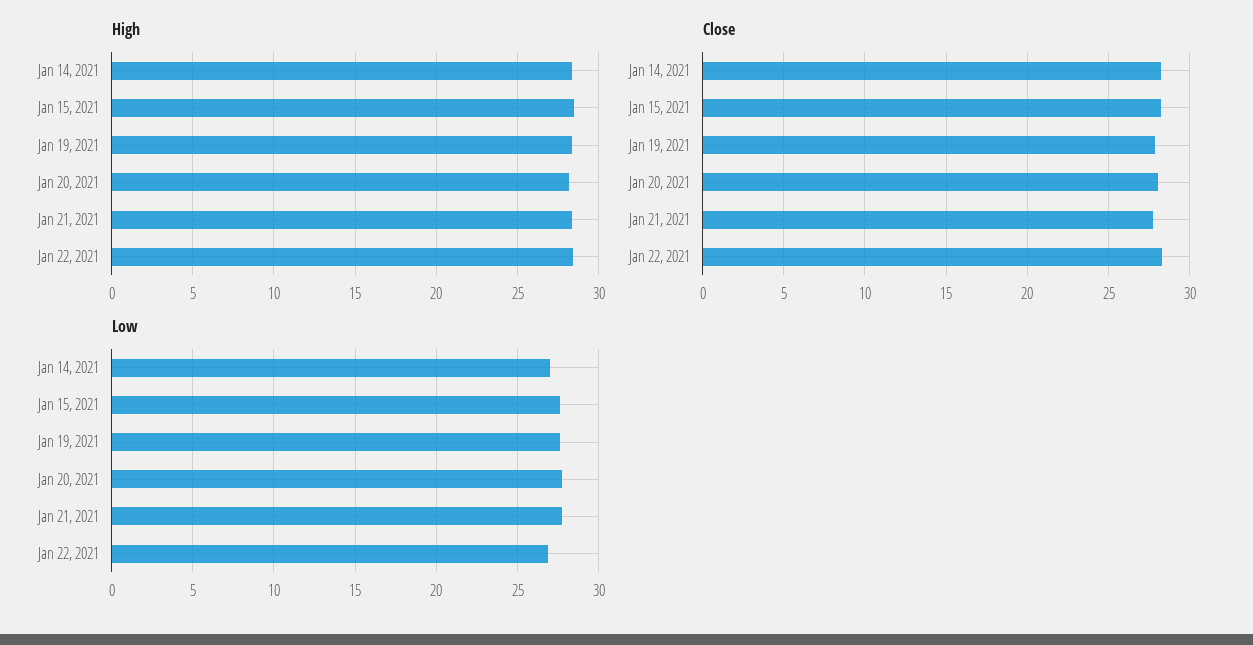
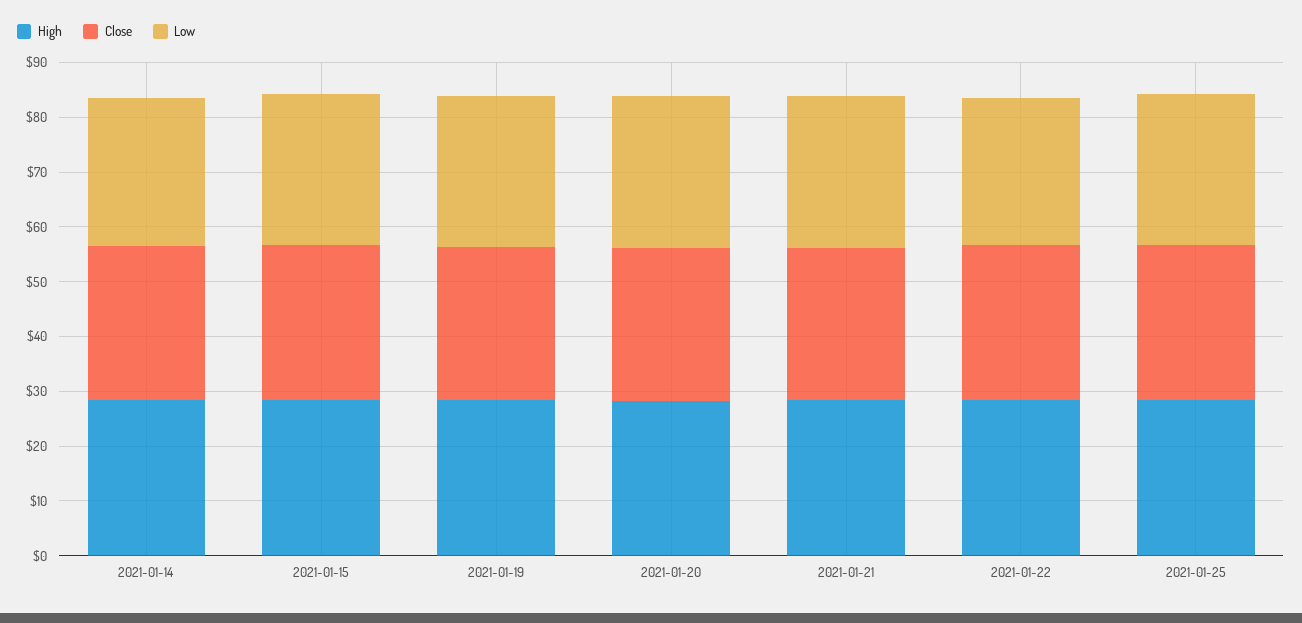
High, 2021-01-25: none -> 28
Close, 2021-01-25: none -> 28
Low, 2021-01-25: none -> 28

